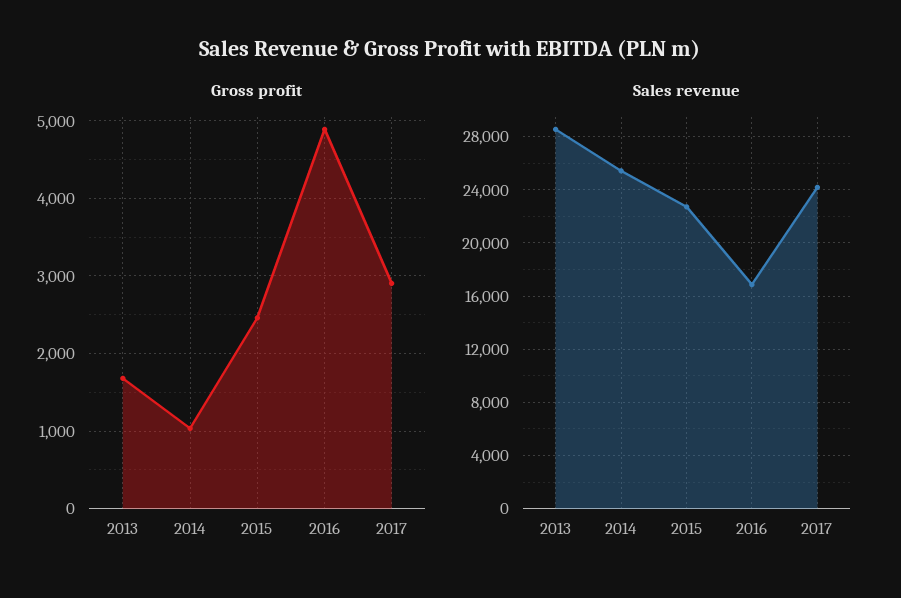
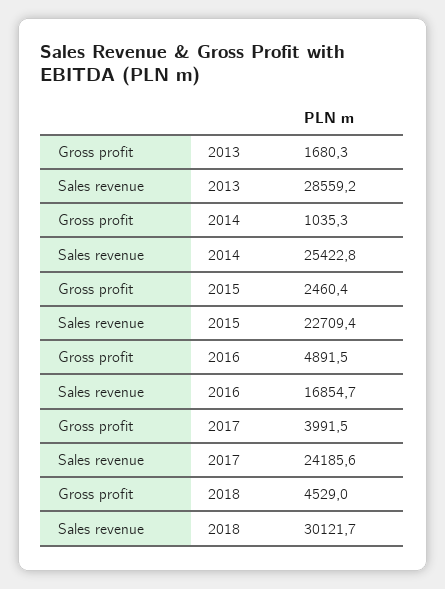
Gross profit, 2017: 2900 -> 3991.5
Gross profit, 2018: none -> 4529
Sales revenue, 2018: none -> 30121.7

